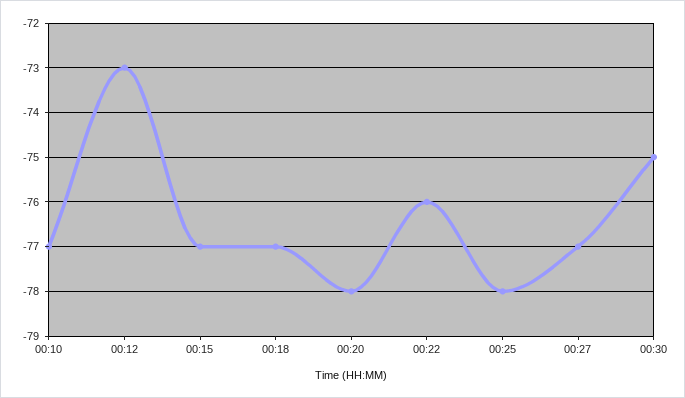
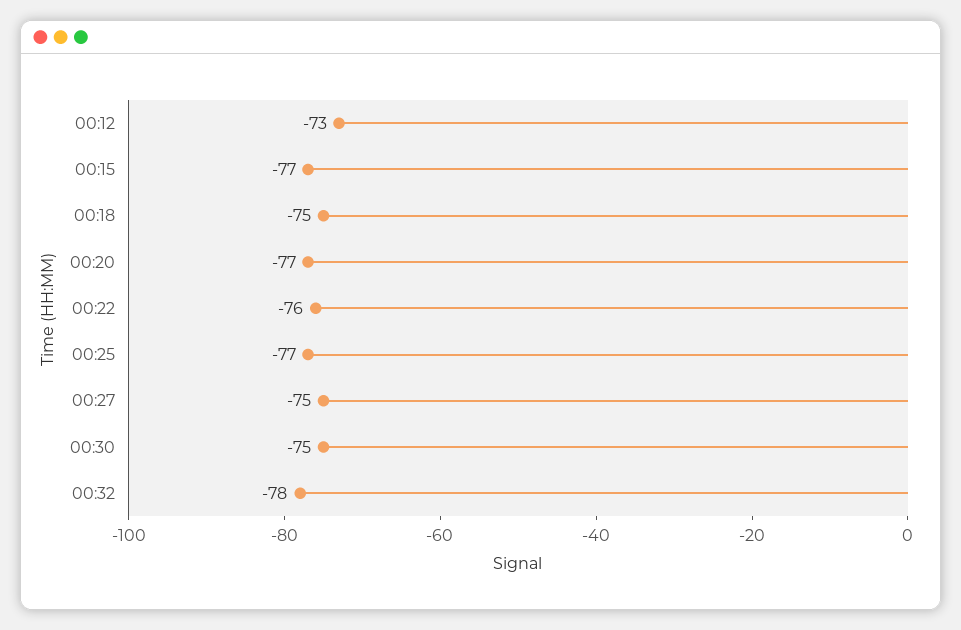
00:10: -77 -> none
00:18: -77 -> -75
00:20: -78 -> -77
00:25: -78 -> -77
00:27: -77 -> -75
00:32: none -> -78

